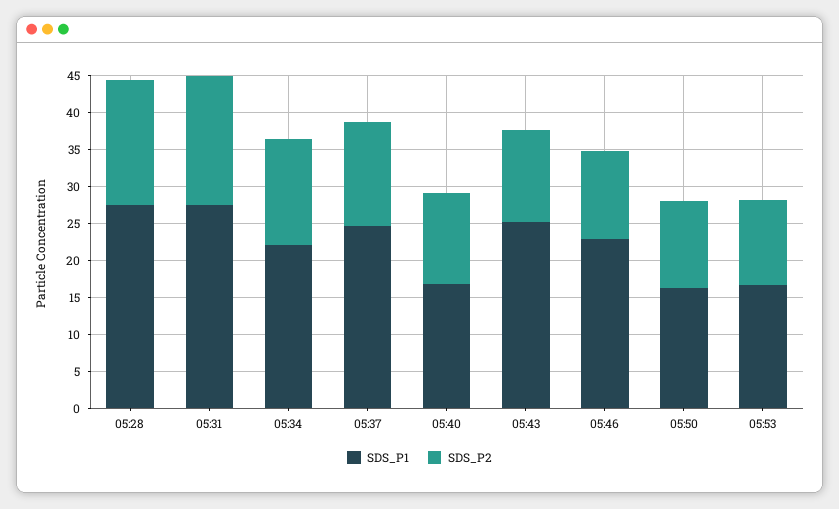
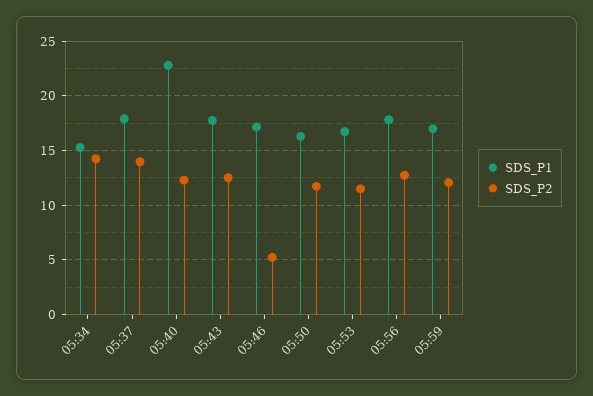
SDS_P1, 05:28: 27.5 -> none
SDS_P2, 05:28: 17.5 -> none
SDS_P1, 05:31: 27.5 -> none
SDS_P2, 05:31: 17.5 -> none
SDS_P1, 05:34: 22.5 -> 15
SDS_P1, 05:37: 25 -> 18
SDS_P1, 05:40: 17.5 -> 23
SDS_P1, 05:43: 25 -> 18
SDS_P1, 05:46: 22.5 -> 17
SDS_P2, 05:46: 12.5 -> 5
SDS_P1, 05:56: none -> 18
SDS_P2, 05:56: none -> 13
SDS_P1, 05:59: none -> 17
SDS_P2, 05:59: none -> 12

